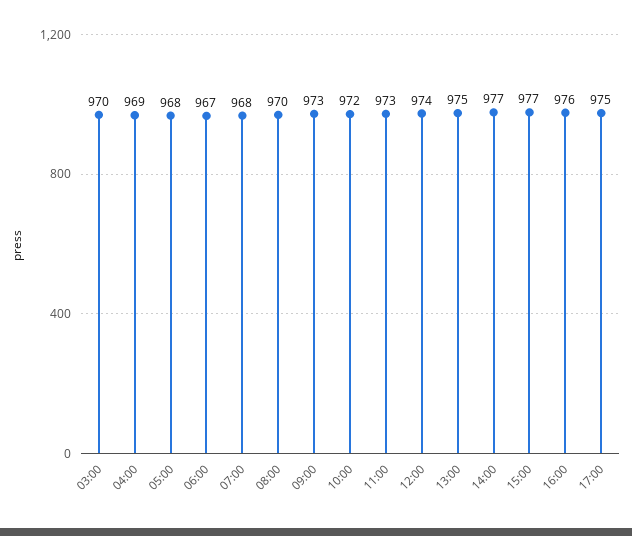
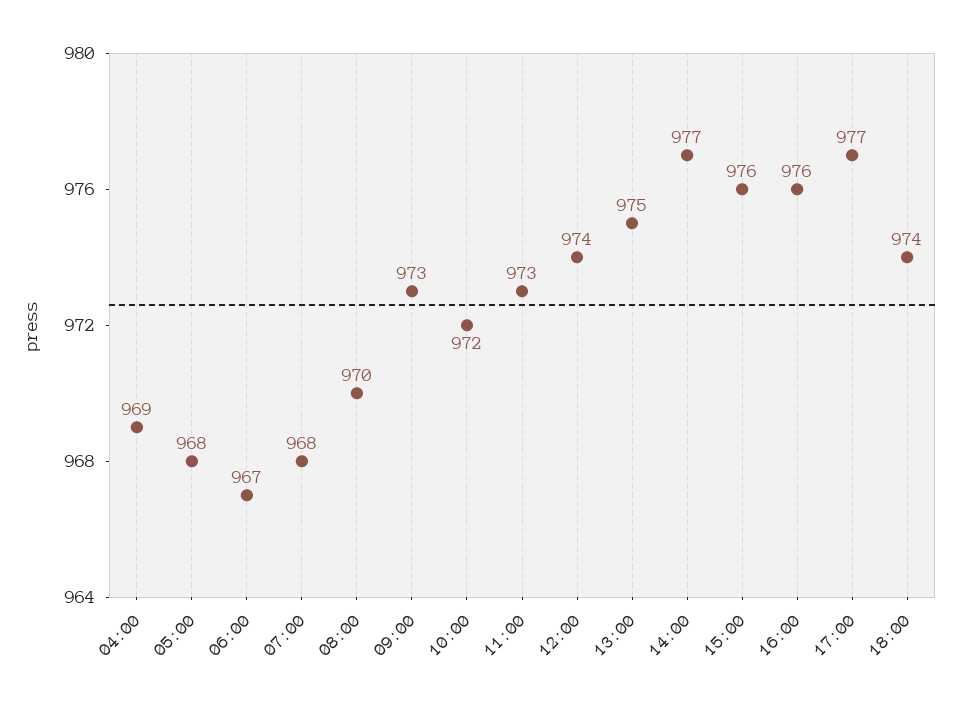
03:00: 970 -> none
15:00: 977 -> 976
17:00: 975 -> 977
18:00: none -> 974

